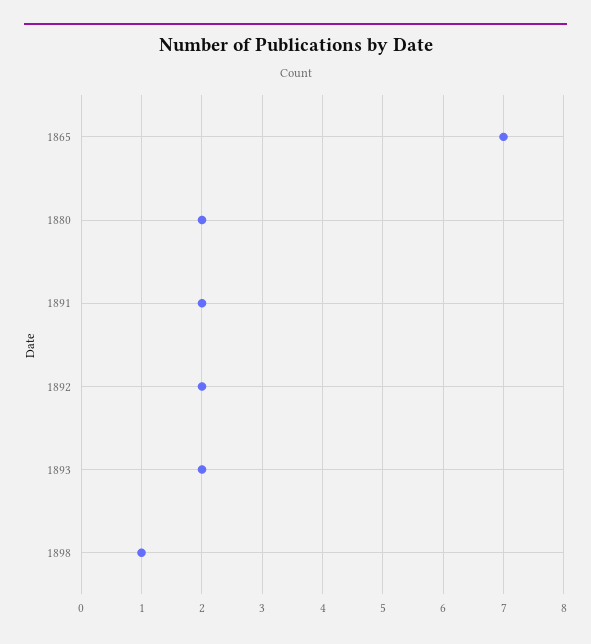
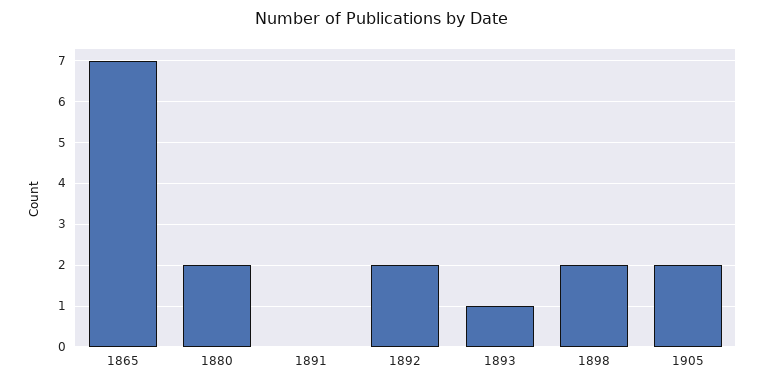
1891: 2 -> 0
1893: 2 -> 1
1898: 1 -> 2
1905: none -> 2

